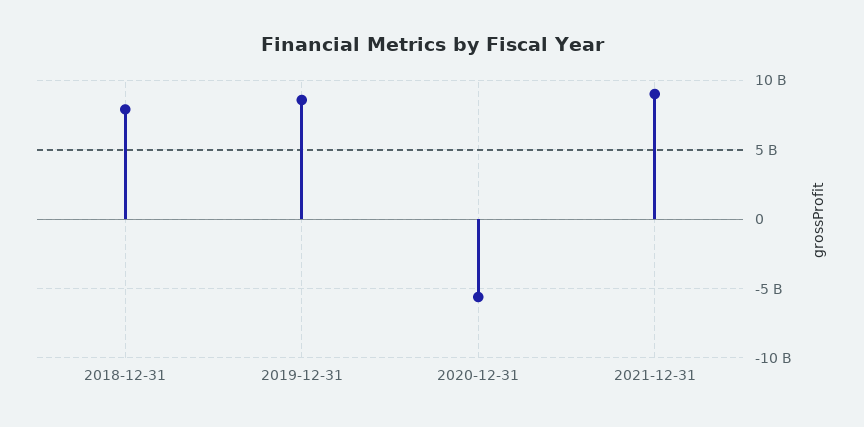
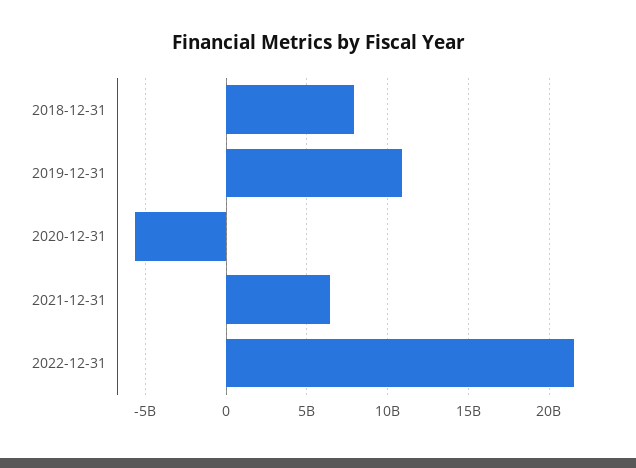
2019-12-31: 8500000000 -> 11000000000
2021-12-31: 9000000000 -> 6500000000
2022-12-31: none -> 21500000000

